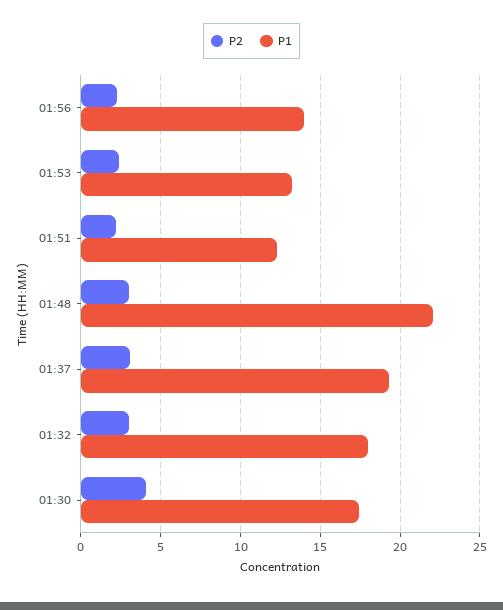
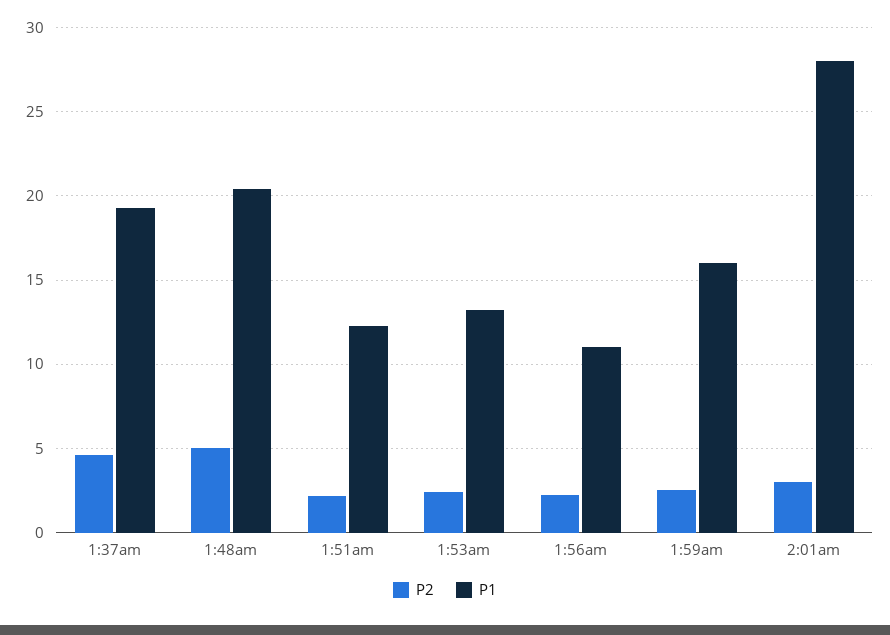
P1, 01:56: 14 -> 11
P2, 01:48: 3 -> 5
P1, 01:48: 22 -> 20.5
P2, 01:37: 3 -> 4.5
P2, 01:32: 3 -> none
P1, 01:32: 18 -> none
P2, 01:30: 4 -> none
P1, 01:30: 17.5 -> none
P2, 1:59am: none -> 2.5
P1, 1:59am: none -> 16
P2, 2:01am: none -> 3
P1, 2:01am: none -> 28

